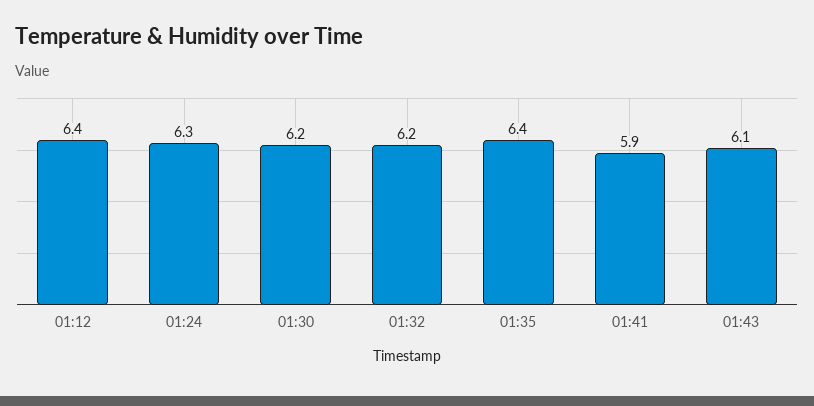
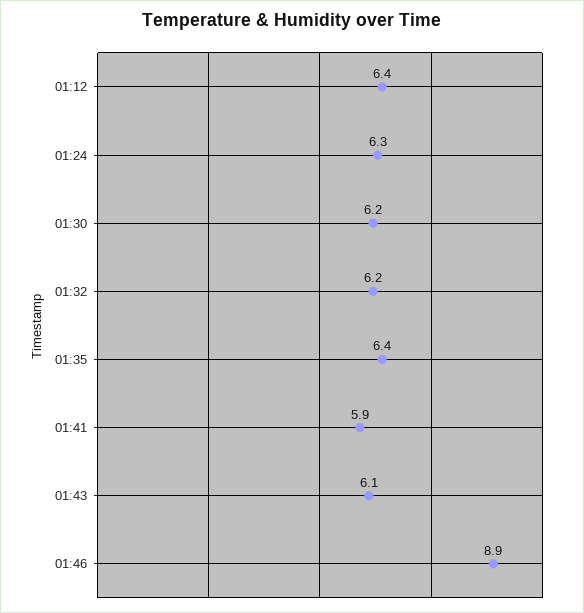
01:46: none -> 8.9

